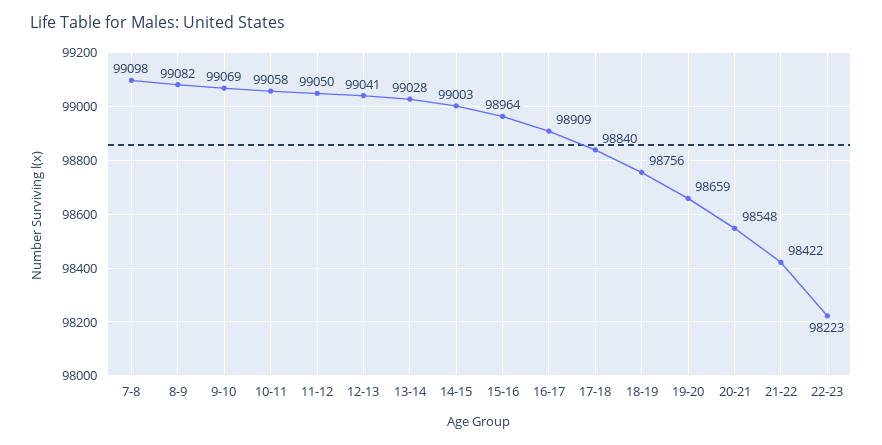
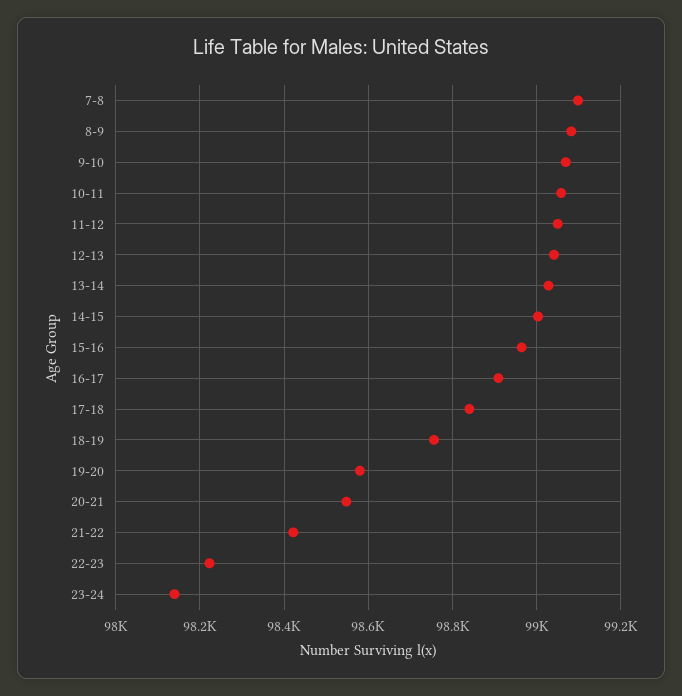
19-20: 98659 -> 98580
23-24: none -> 98140

